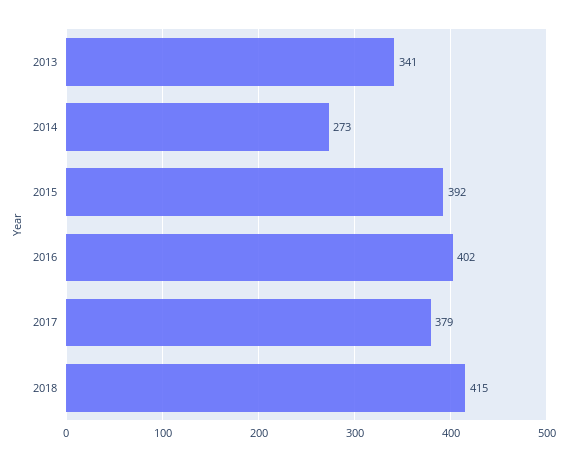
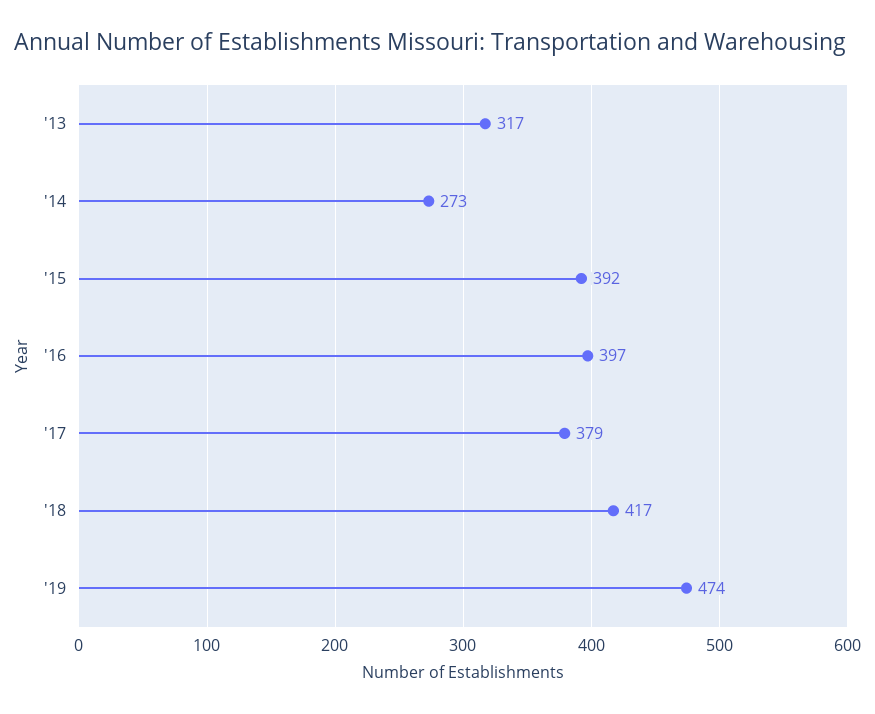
2013: 341 -> 317
2016: 402 -> 397
2018: 415 -> 417
'19: none -> 474

